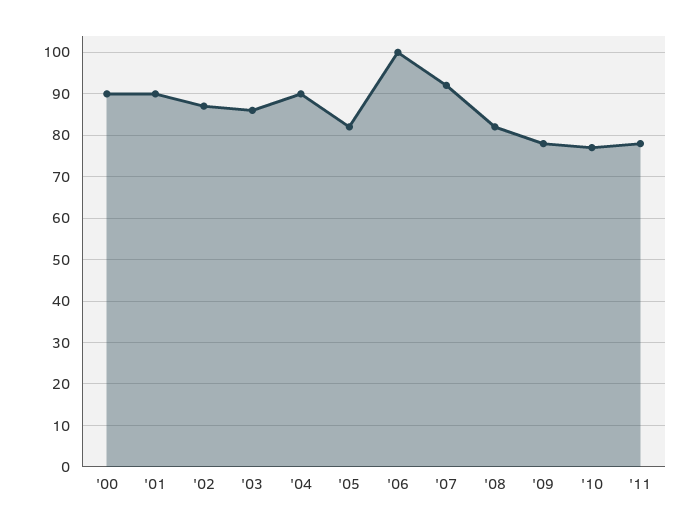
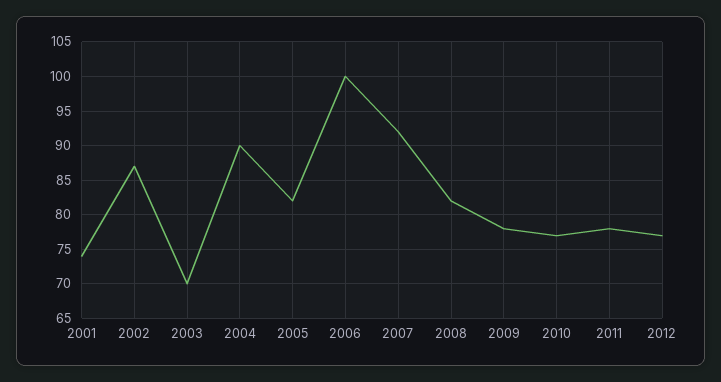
'00: 90 -> none
'01: 90 -> 74
'03: 85 -> 70
2012: none -> 77

